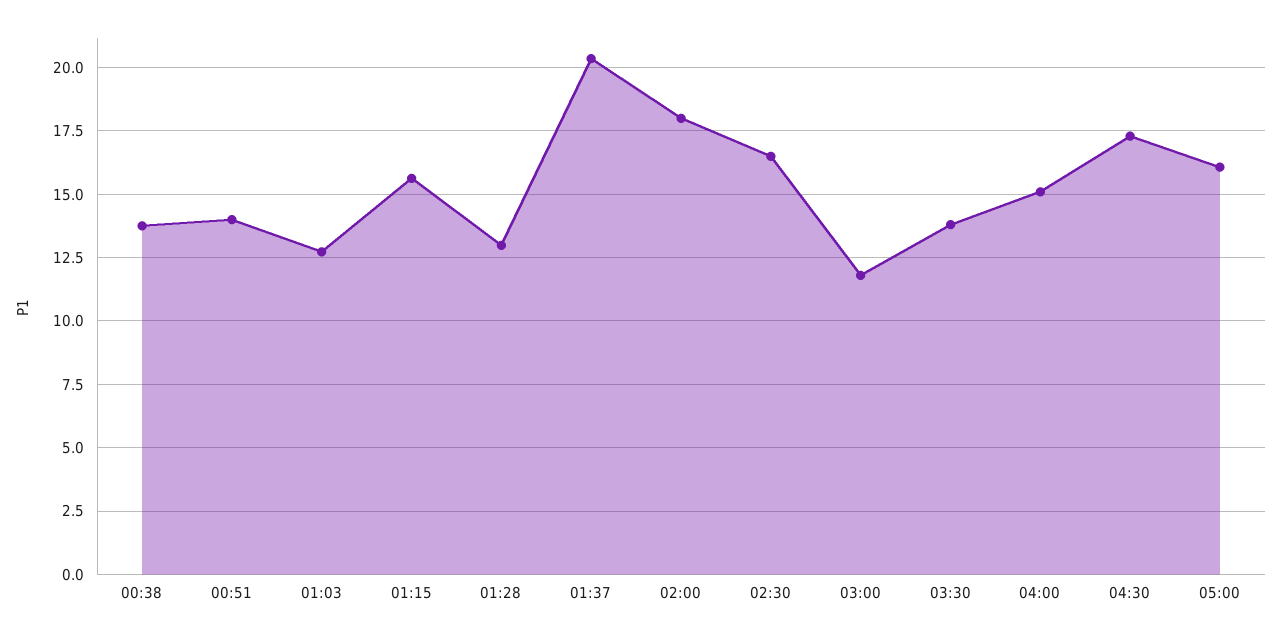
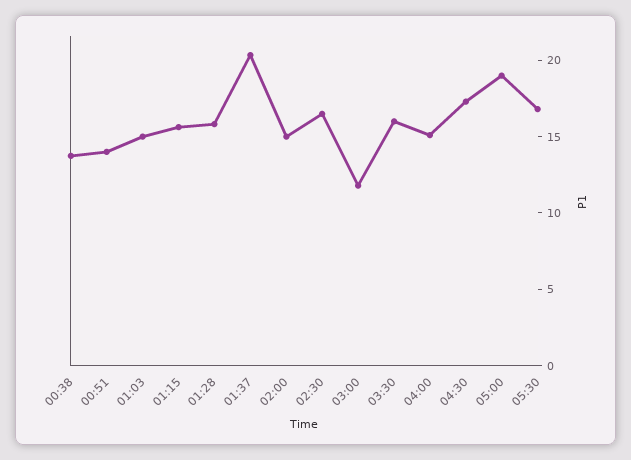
01:03: 12.75 -> 15
01:28: 13 -> 16
02:00: 18 -> 15
03:30: 13.75 -> 16
05:00: 16 -> 19
05:30: none -> 17

